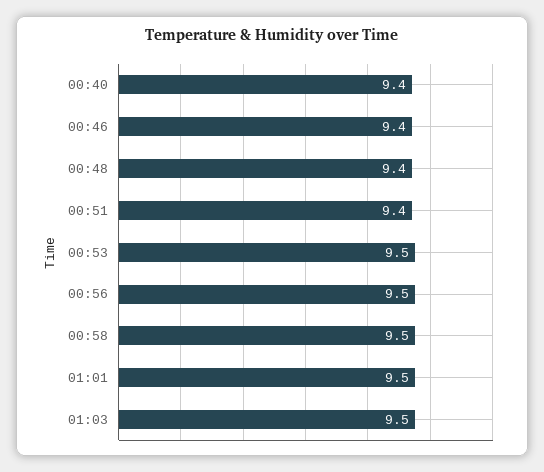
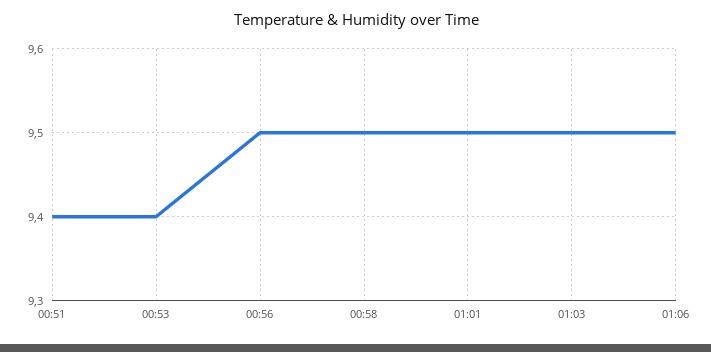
00:40: 9.4 -> none
00:46: 9.4 -> none
00:48: 9.4 -> none
00:53: 9.5 -> 9.4
01:06: none -> 9.5

